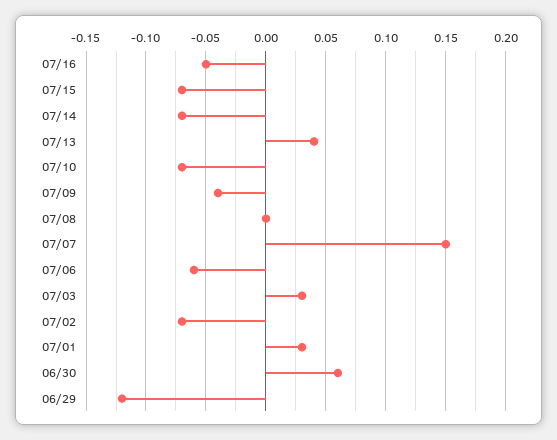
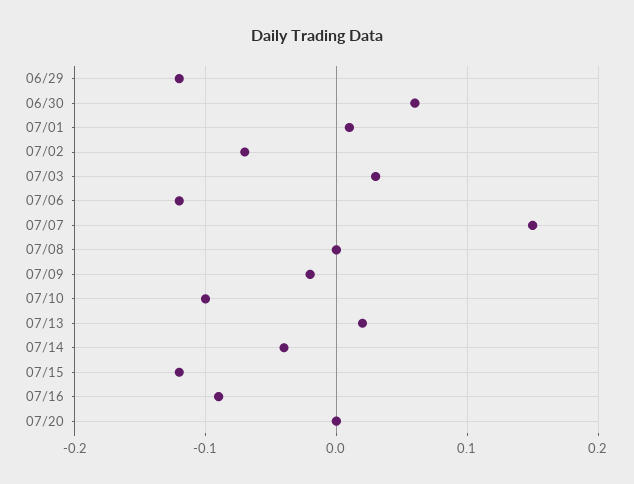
07/16: -0.05 -> -0.09
07/15: -0.07 -> -0.12
07/14: -0.07 -> -0.04
07/13: 0.04 -> 0.02
07/10: -0.07 -> -0.1
07/09: -0.04 -> -0.02
07/06: -0.06 -> -0.12
07/01: 0.03 -> 0.01
07/20: none -> 0

